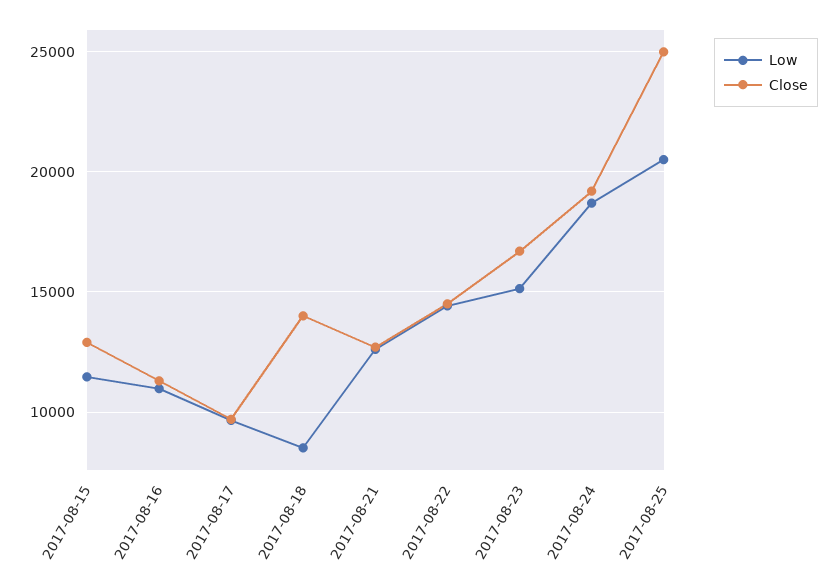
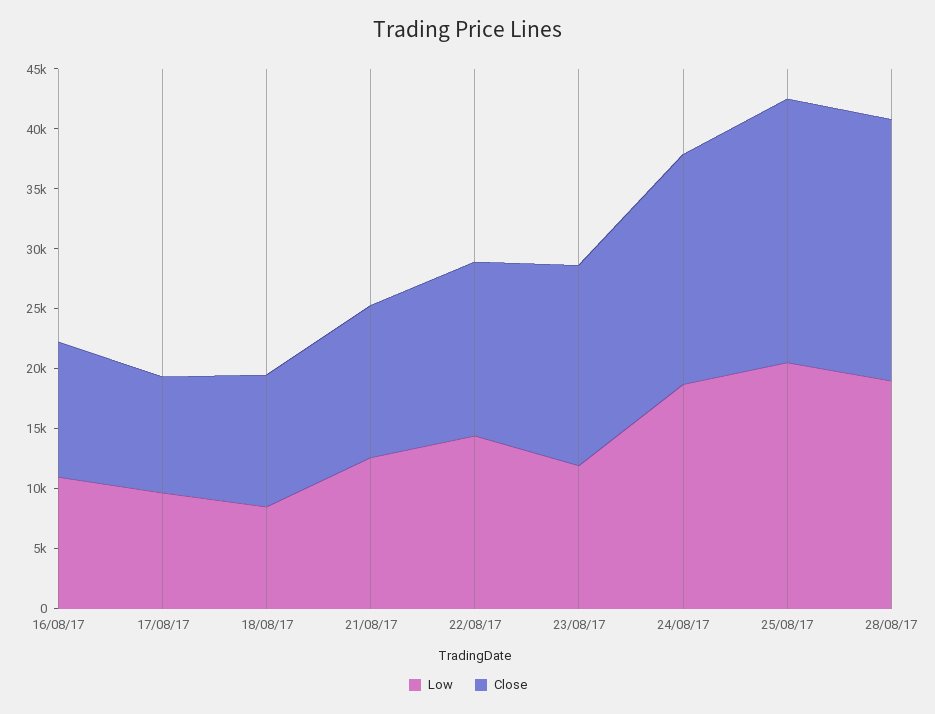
Low, 2017-08-15: 11500 -> none
Close, 2017-08-15: 13000 -> none
Close, 2017-08-18: 14000 -> 11000
Low, 2017-08-23: 15000 -> 12000
Close, 2017-08-25: 25000 -> 22000
Low, 28/08/17: none -> 19000
Close, 28/08/17: none -> 22000

